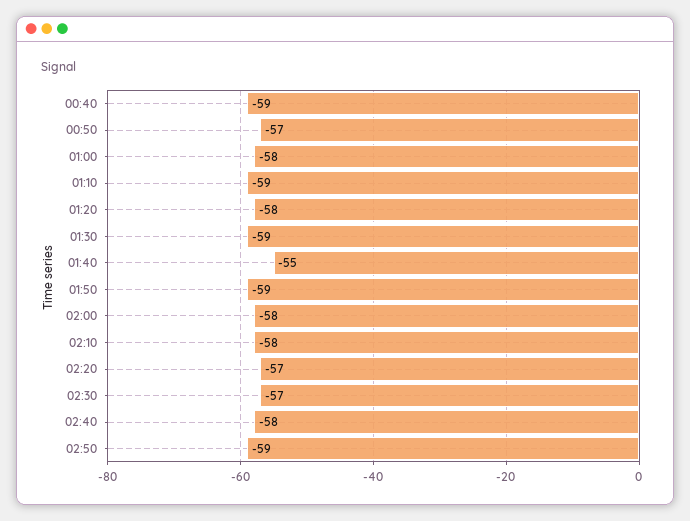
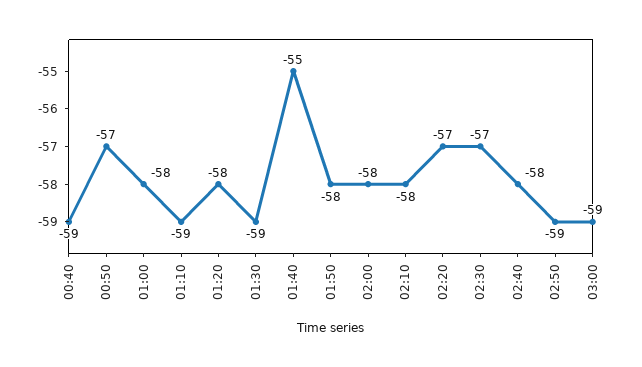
01:50: -59 -> -58
03:00: none -> -59

